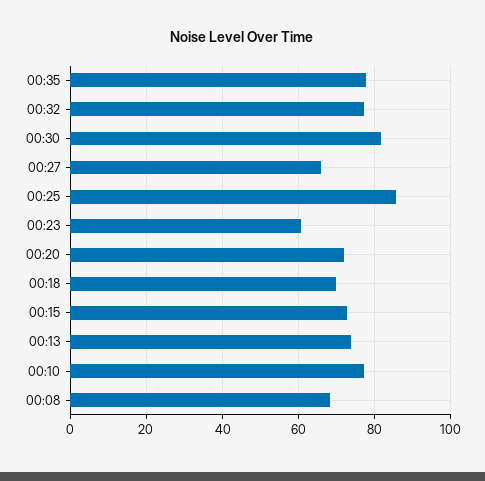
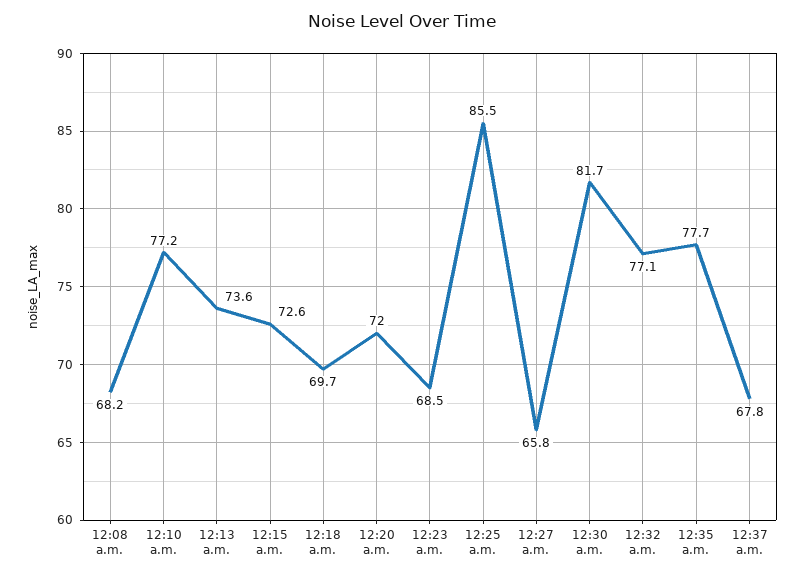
00:23: 60 -> 68.5
12:37 a.m.: none -> 67.8

